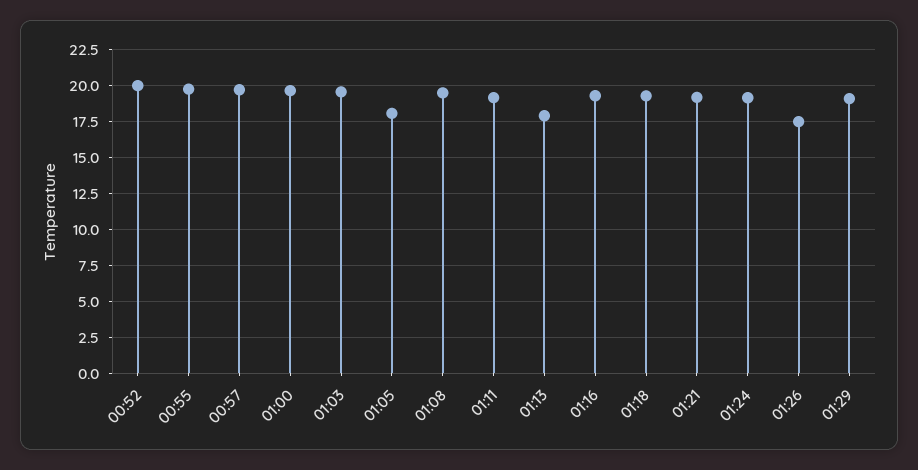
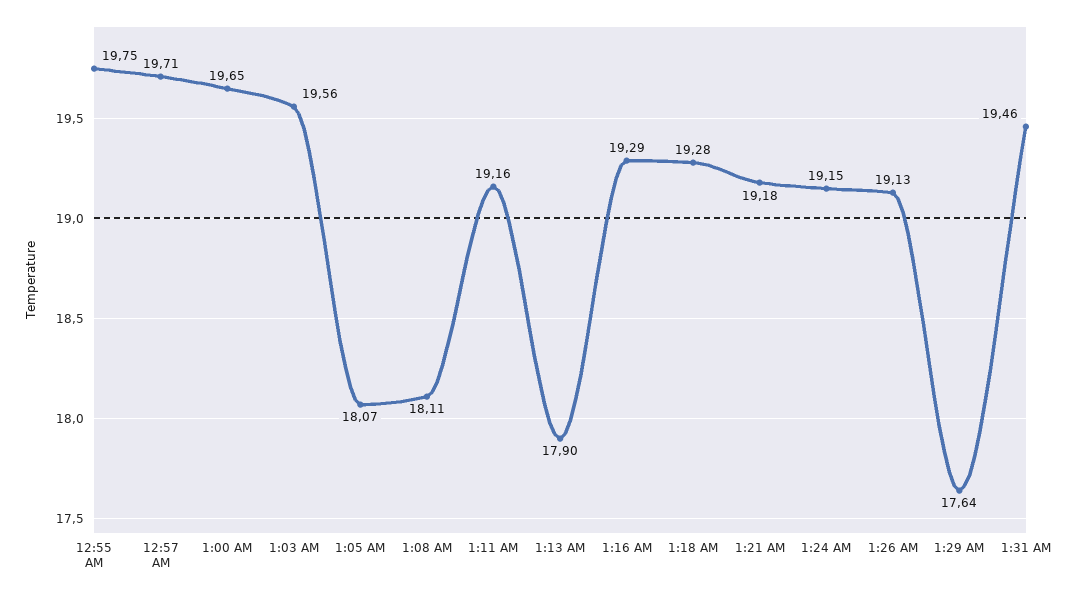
00:52: 20 -> none
01:08: 19.5 -> 18.11
01:26: 17.5 -> 19.13
01:29: 19 -> 17.64
1:31 AM: none -> 19.46

